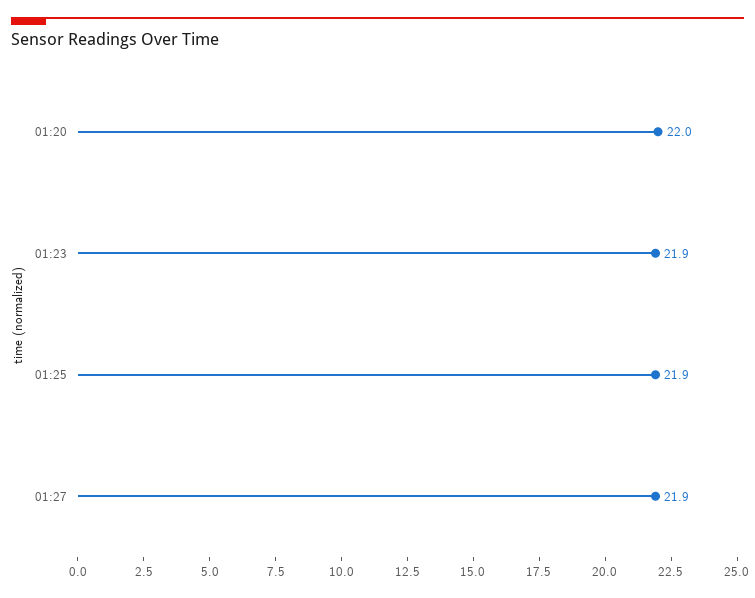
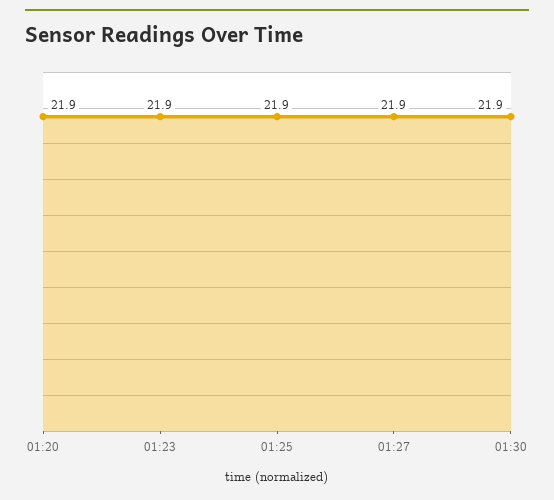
01:20: 22 -> 21.9
01:30: none -> 21.9

